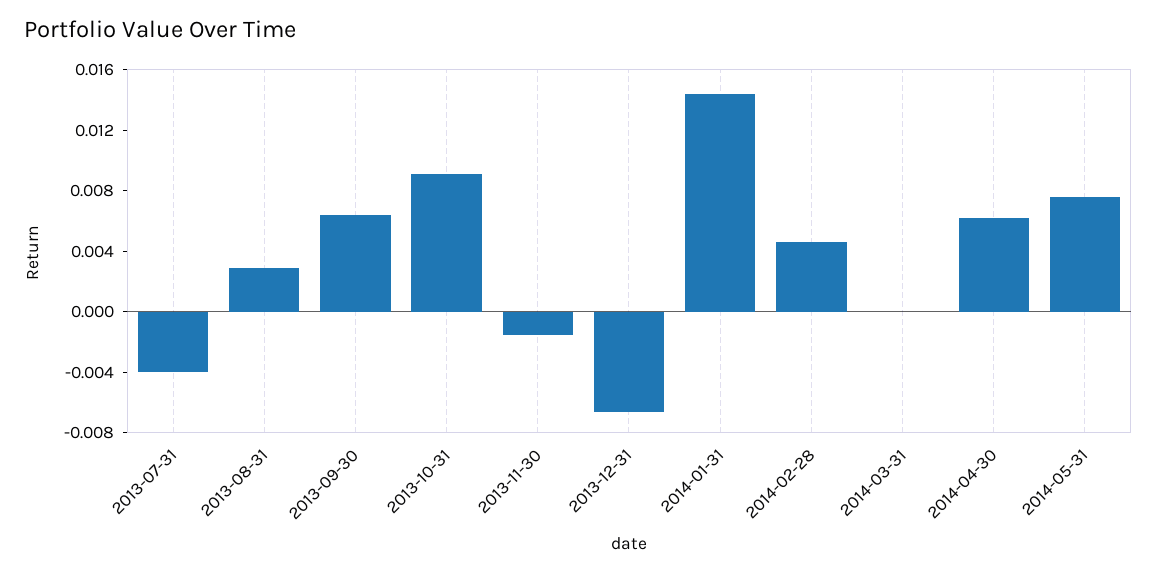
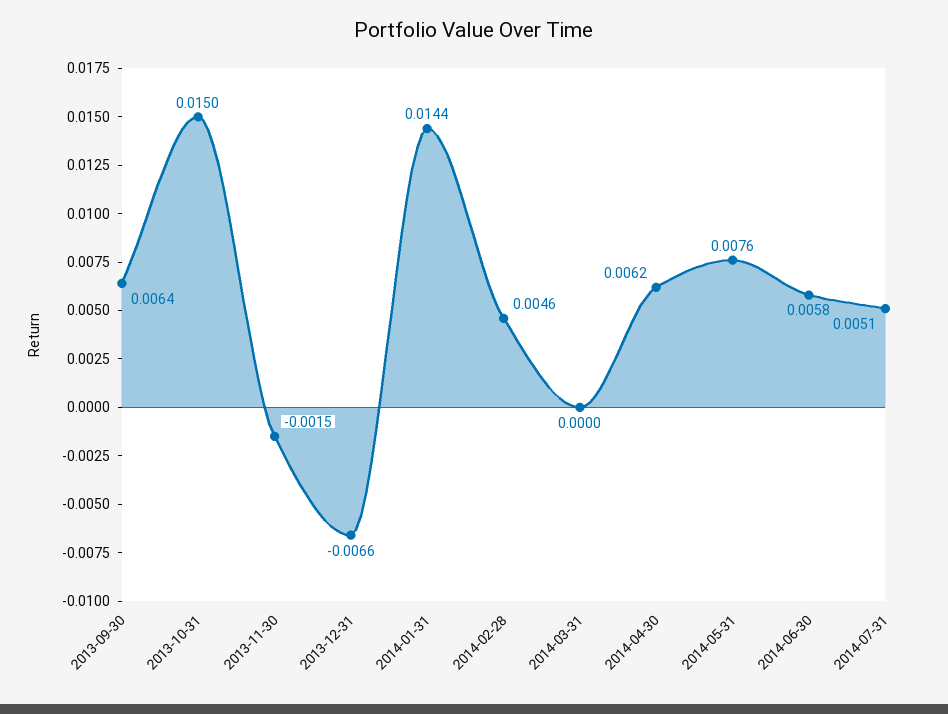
2013-07-31: -0.004 -> none
2013-08-31: 0.003 -> none
2013-10-31: 0.009 -> 0.015
2014-06-30: none -> 0.0058
2014-07-31: none -> 0.0051

